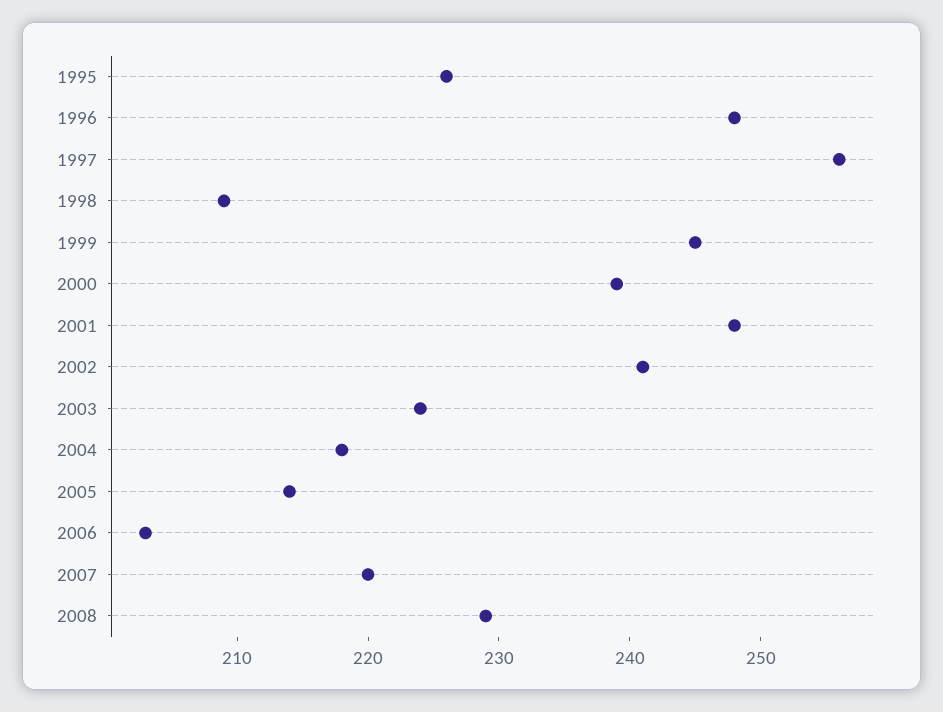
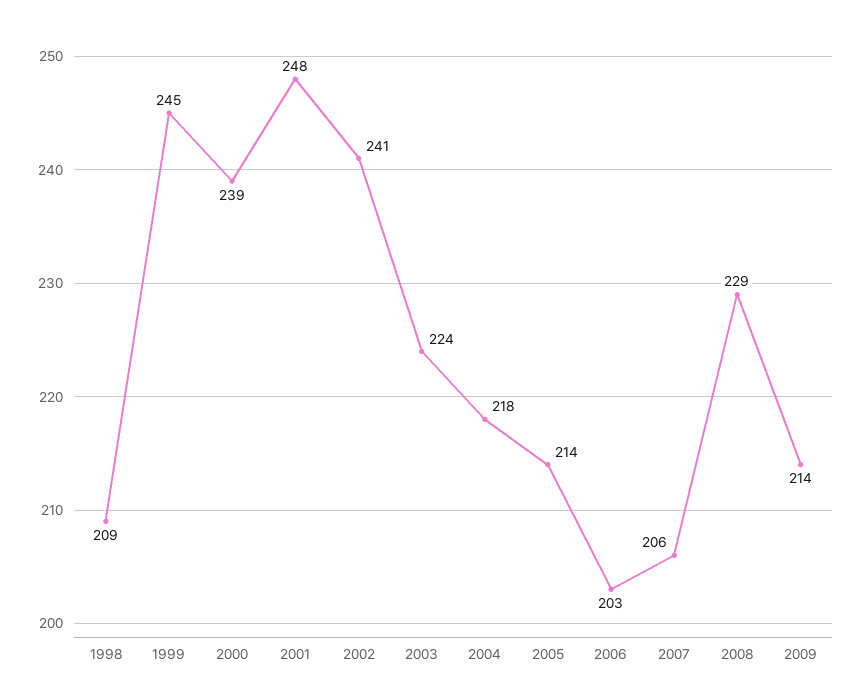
1995: 226 -> none
1996: 248 -> none
1997: 256 -> none
2007: 220 -> 206
2009: none -> 214

